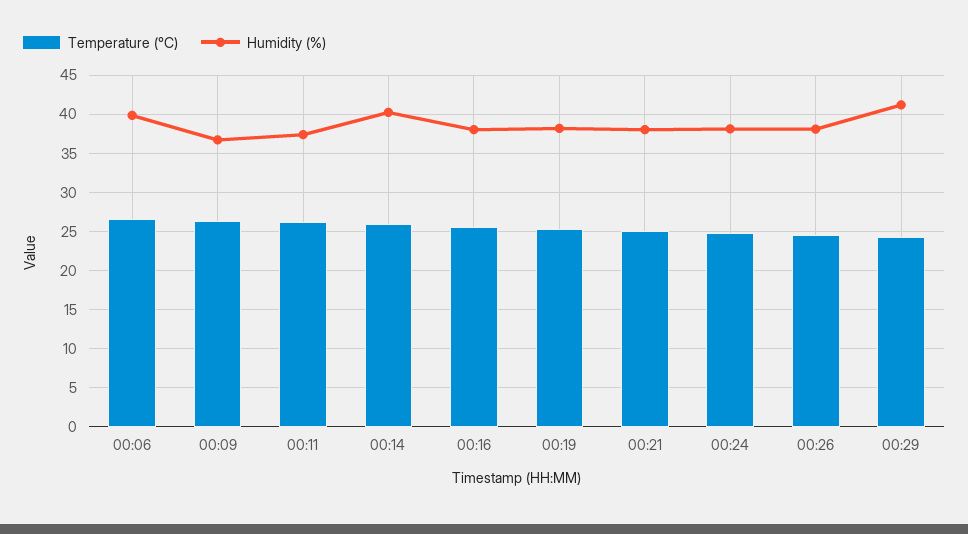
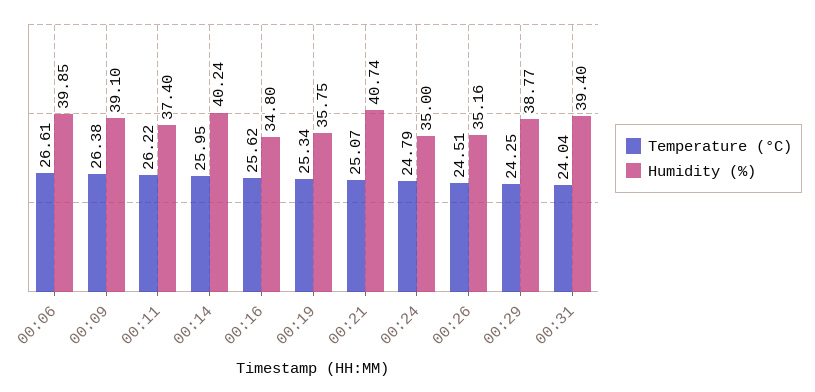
Humidity (%), 00:09: 37 -> 39.1
Humidity (%), 00:16: 38 -> 34.8
Humidity (%), 00:19: 38 -> 35.75
Humidity (%), 00:21: 38 -> 40.74
Humidity (%), 00:24: 38 -> 35
Humidity (%), 00:26: 38 -> 35.16
Humidity (%), 00:29: 41 -> 38.77
Temperature (°C), 00:31: none -> 24.04
Humidity (%), 00:31: none -> 39.4

